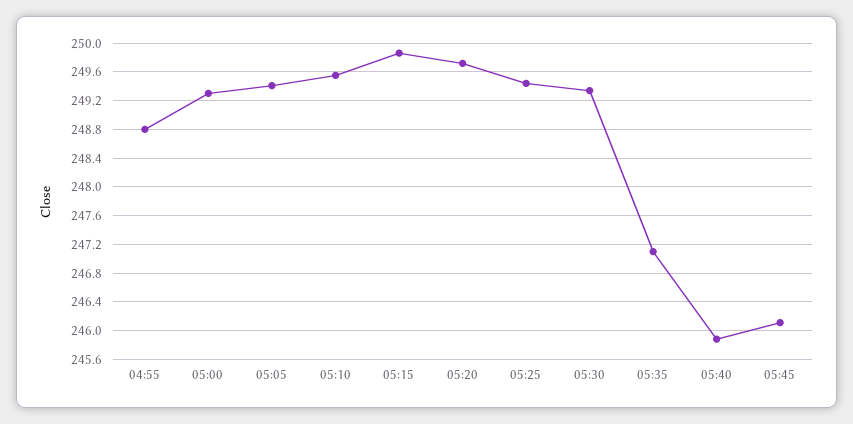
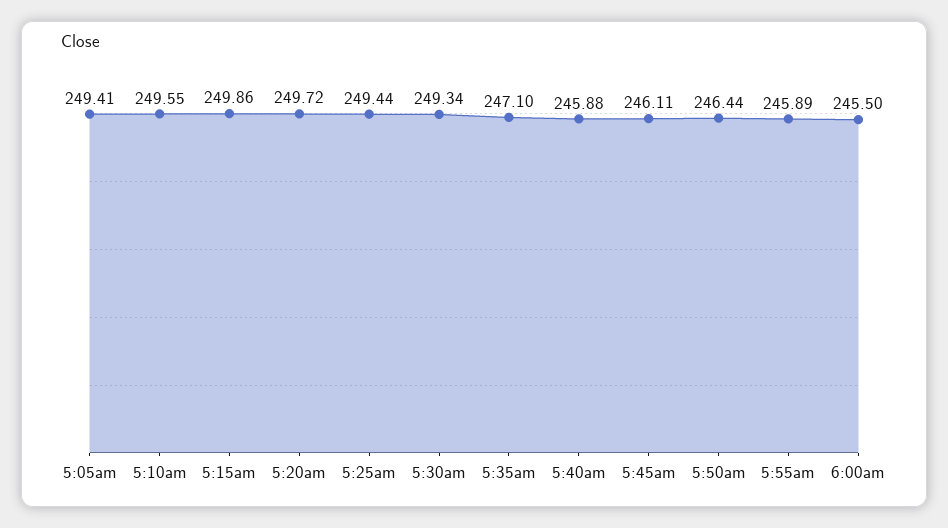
04:55: 248.8 -> none
05:00: 249.3 -> none
5:50am: none -> 246.44
5:55am: none -> 245.89
6:00am: none -> 245.5

